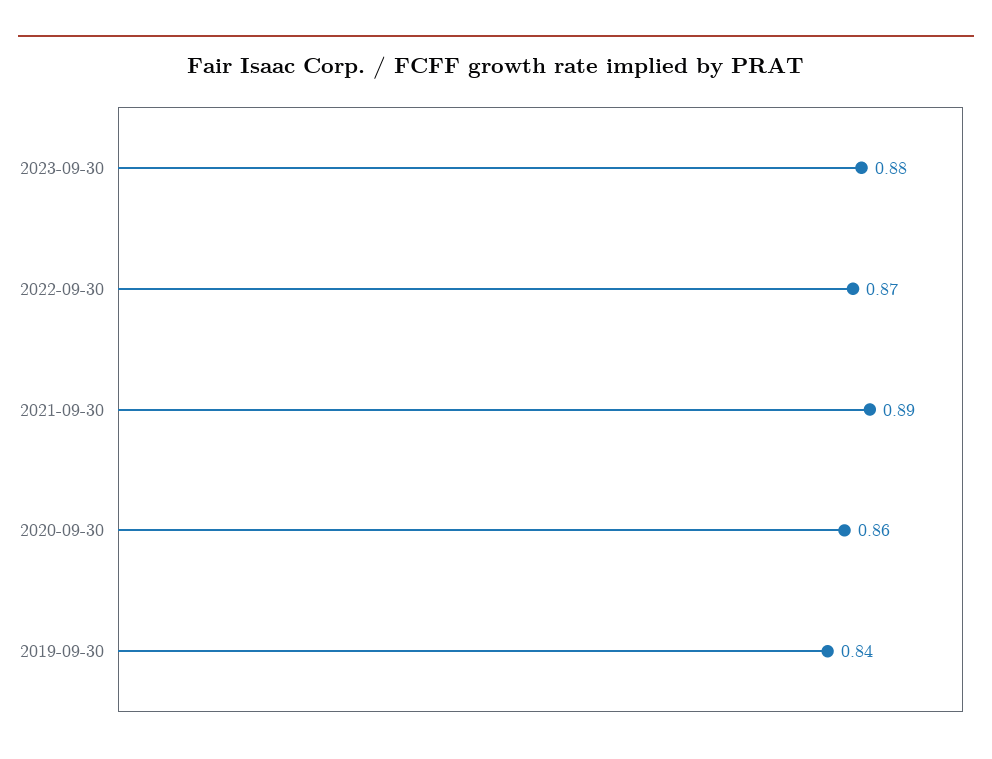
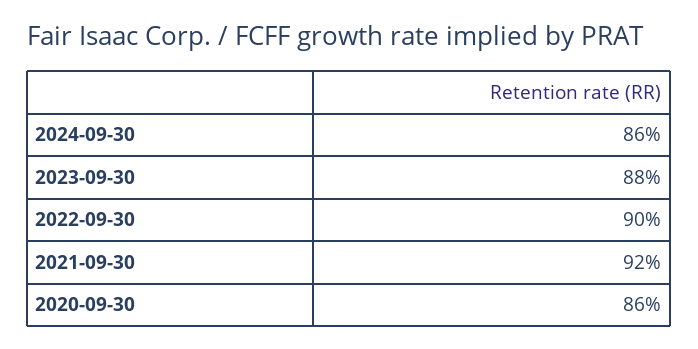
2022-09-30: 0.87 -> 0.9
2021-09-30: 0.89 -> 0.92
2019-09-30: 0.84 -> none
2024-09-30: none -> 0.86

